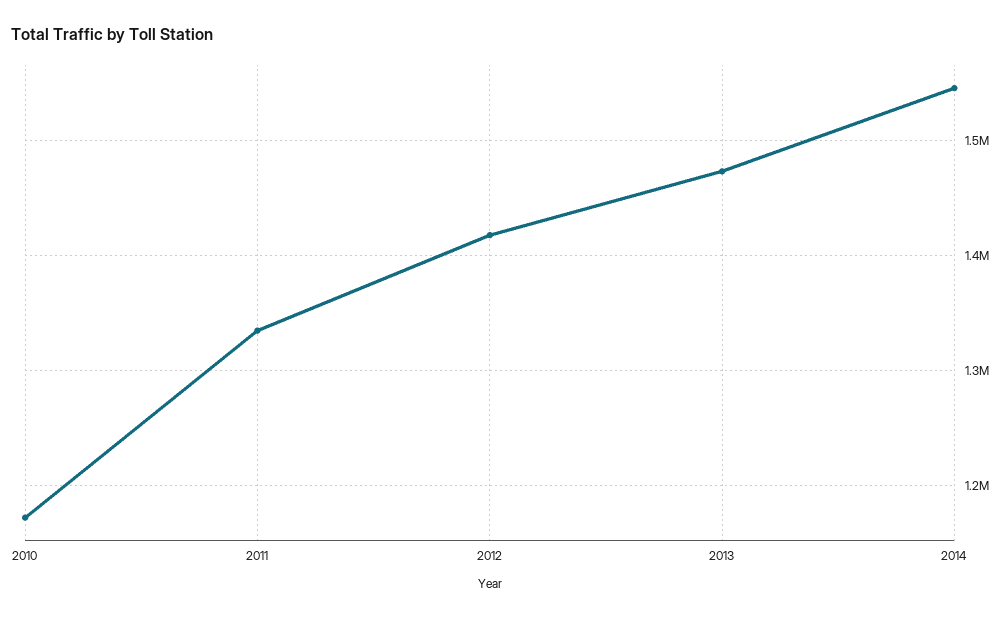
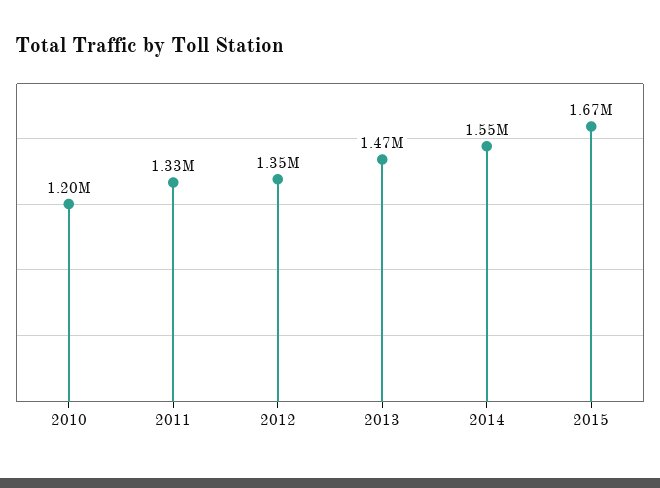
2010: 1170000 -> 1200000
2012: 1420000 -> 1350000
2015: none -> 1670000

